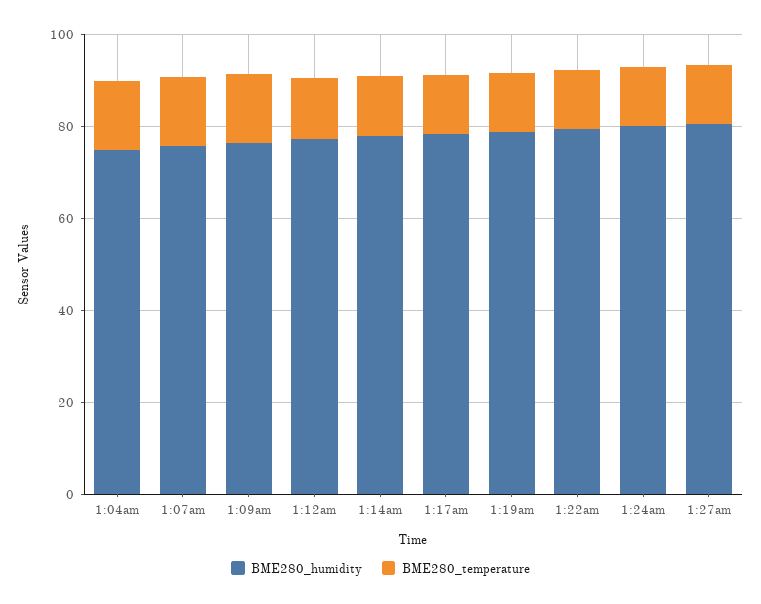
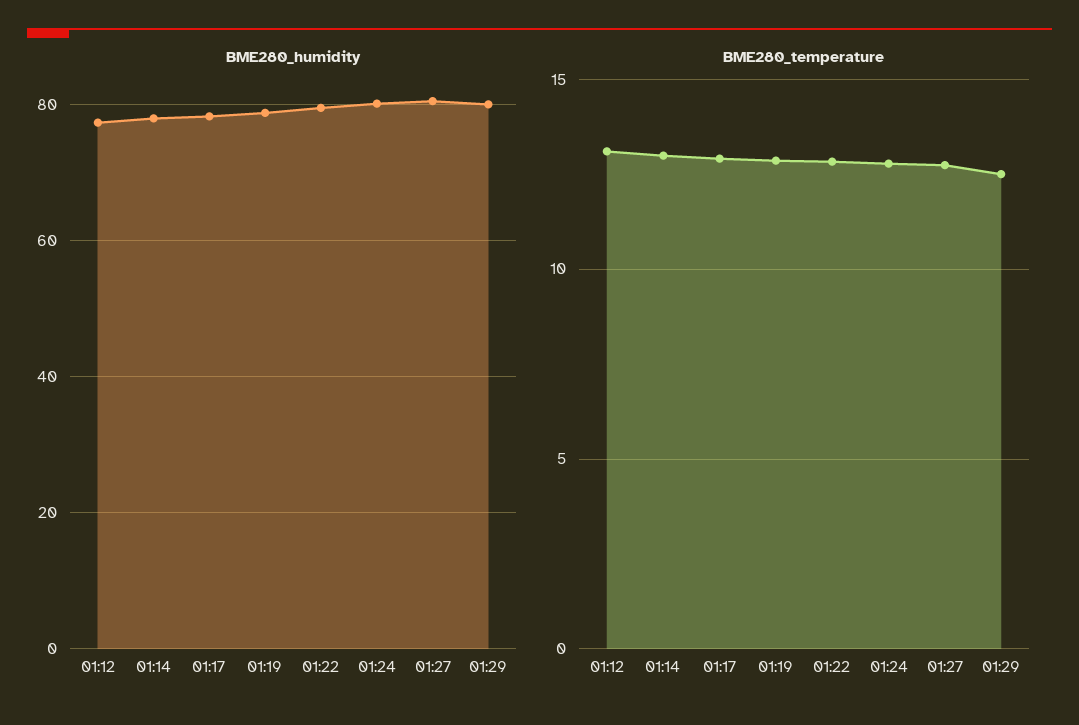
BME280_humidity, 1:04am: 75 -> none
BME280_temperature, 1:04am: 15 -> none
BME280_humidity, 1:07am: 75 -> none
BME280_temperature, 1:07am: 15 -> none
BME280_humidity, 1:09am: 75 -> none
BME280_temperature, 1:09am: 15 -> none
BME280_humidity, 01:29: none -> 80
BME280_temperature, 01:29: none -> 12.5

